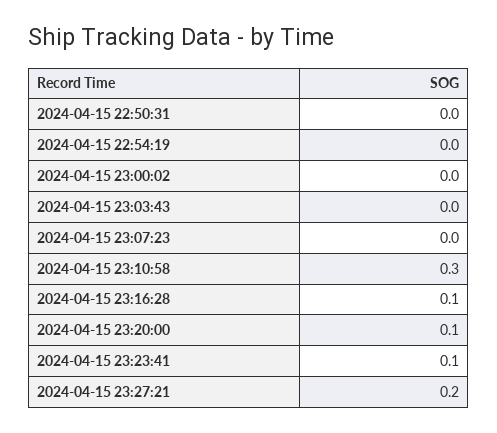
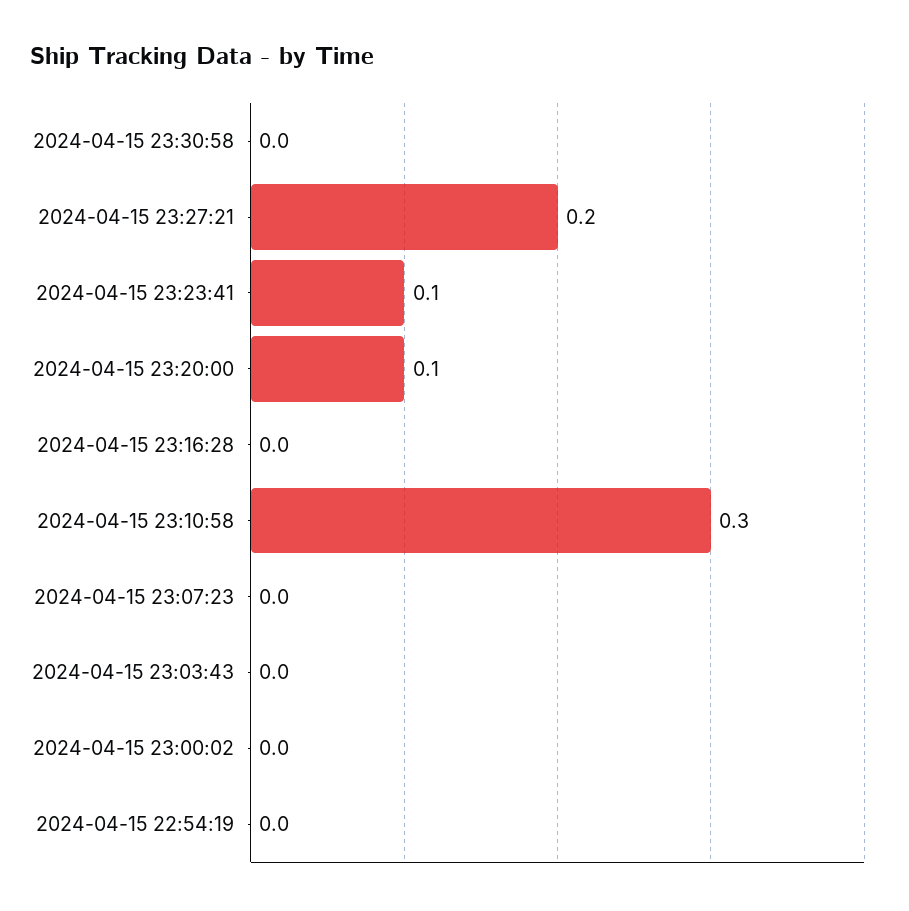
2024-04-15 22:50:31: 0 -> none
2024-04-15 23:16:28: 0.1 -> 0
2024-04-15 23:30:58: none -> 0

